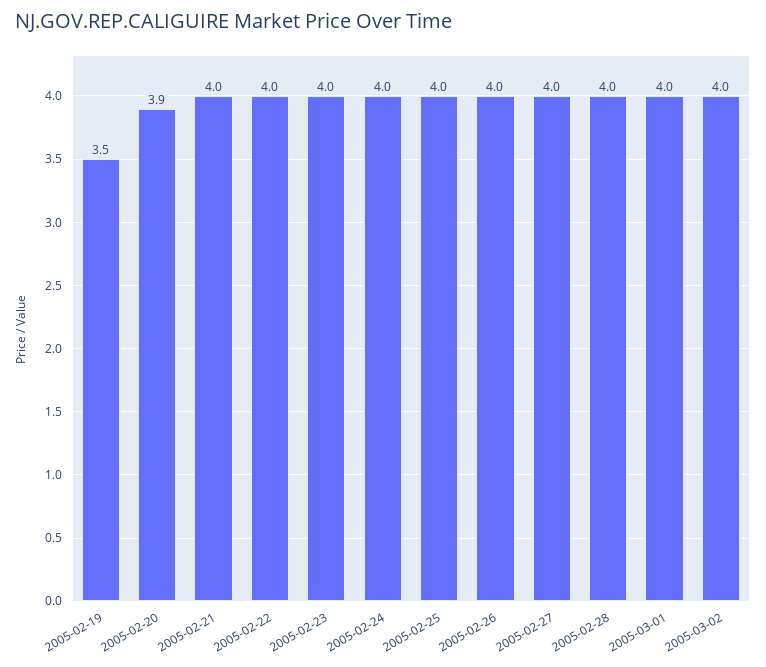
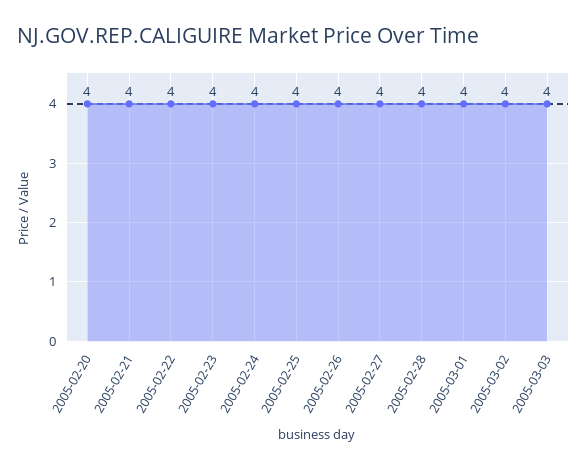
2005-02-19: 3.5 -> none
2005-02-20: 3.9 -> 4
2005-03-03: none -> 4

